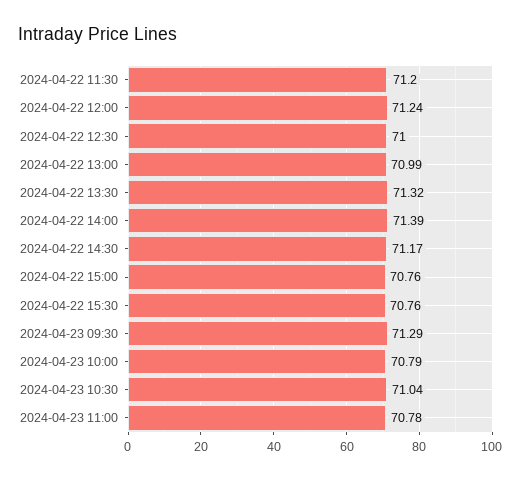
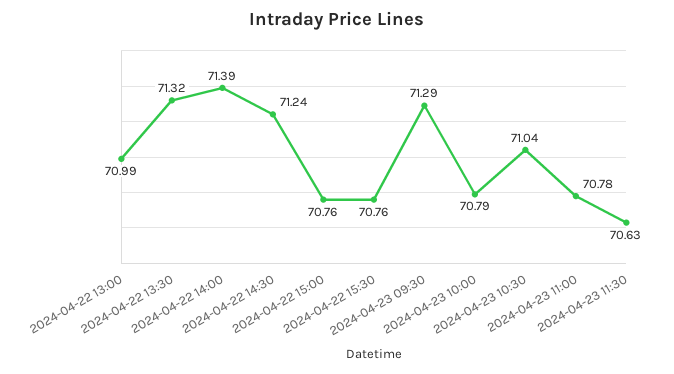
2024-04-22 11:30: 71.2 -> none
2024-04-22 12:00: 71.24 -> none
2024-04-22 12:30: 71 -> none
2024-04-22 14:30: 71.17 -> 71.24
2024-04-23 11:30: none -> 70.63

